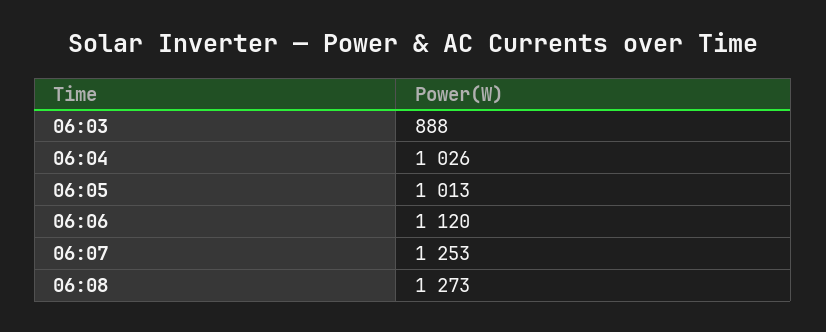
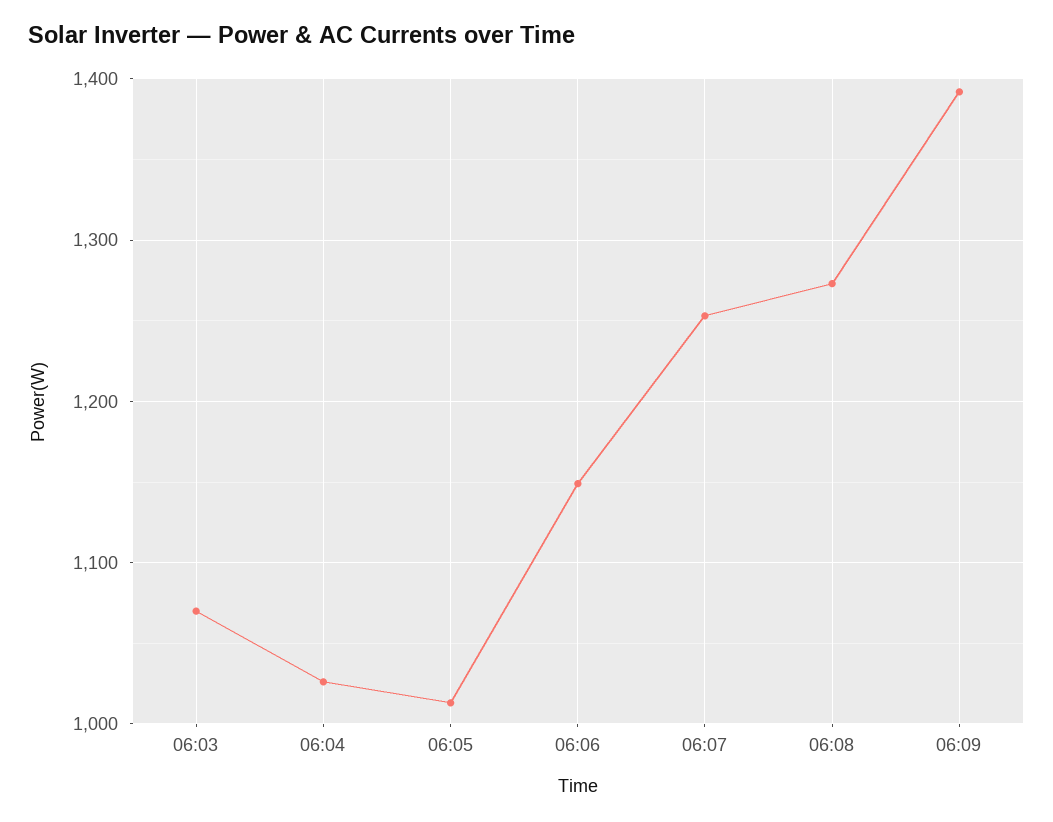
06:03: 888 -> 1070
06:06: 1120 -> 1150
06:09: none -> 1390

